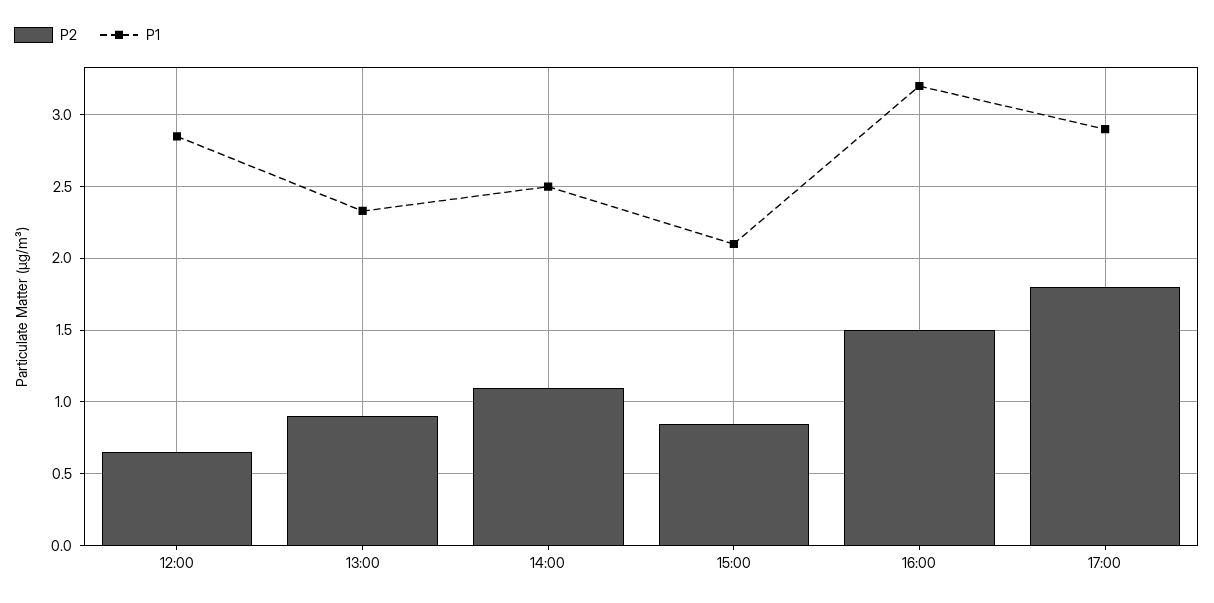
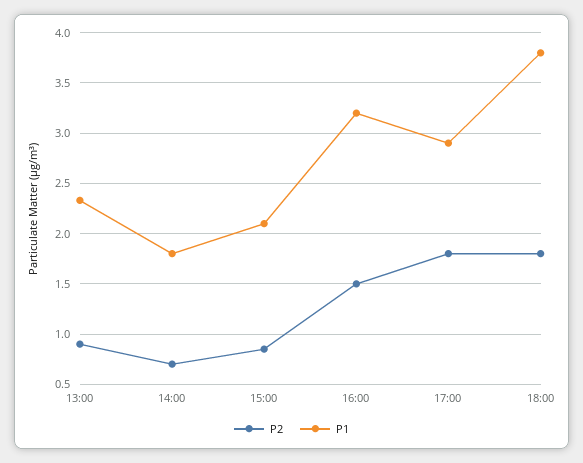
P2, 12:00: 0.65 -> none
P1, 12:00: 2.85 -> none
P2, 14:00: 1.1 -> 0.7
P1, 14:00: 2.5 -> 1.8
P2, 18:00: none -> 1.8
P1, 18:00: none -> 3.8

